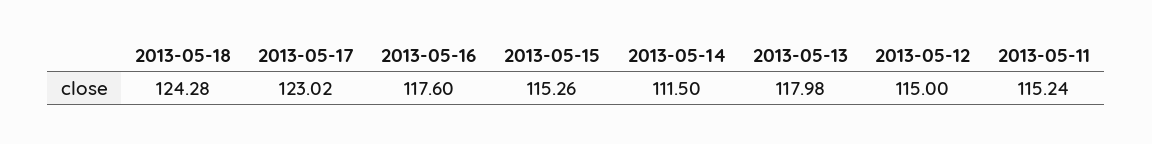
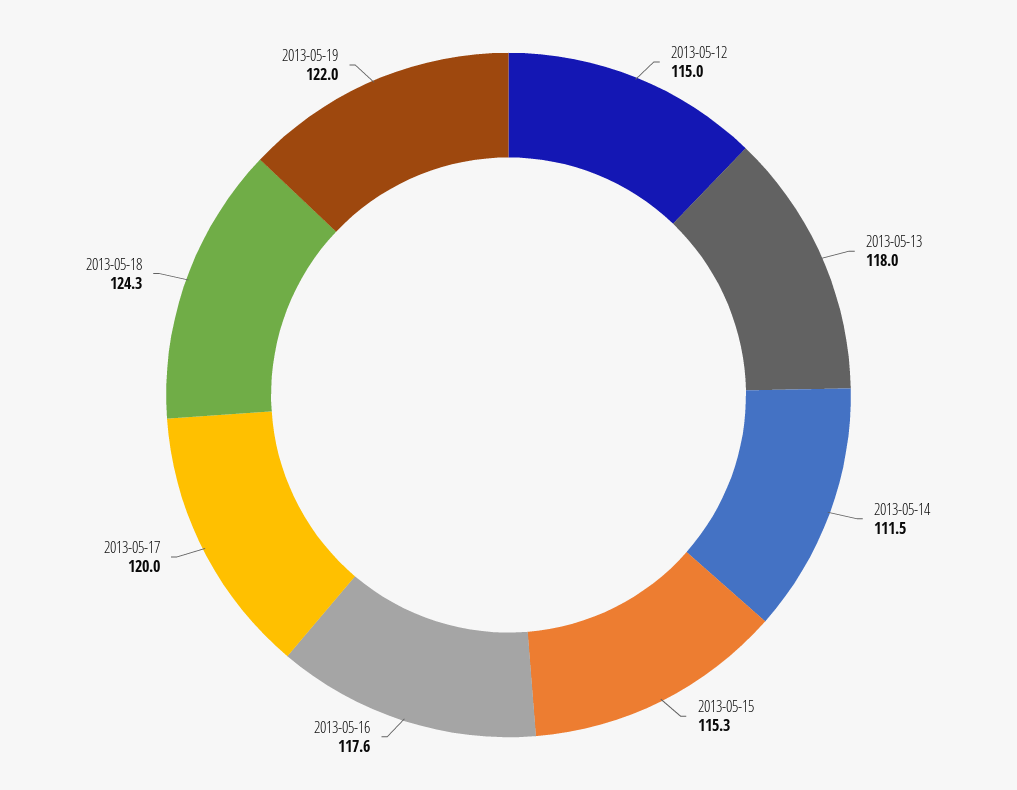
2013-05-17: 123.02 -> 120
2013-05-11: 115.24 -> none
2013-05-19: none -> 122

